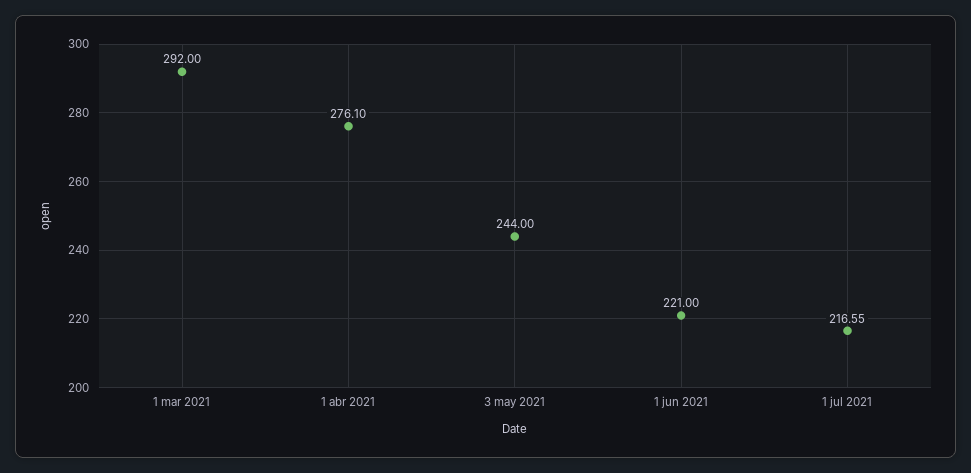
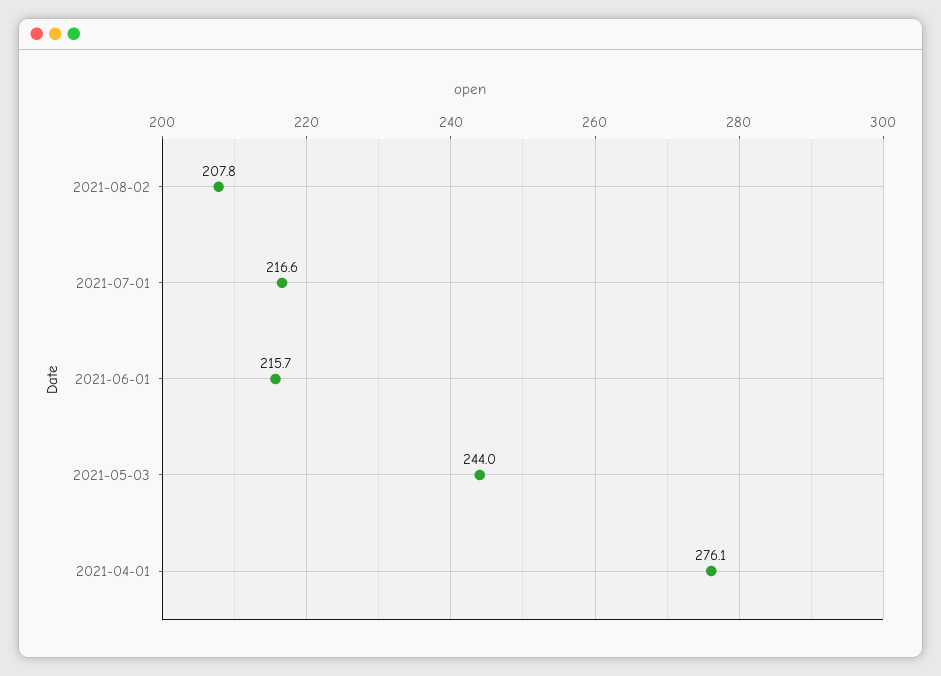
1 mar 2021: 292 -> none
1 jun 2021: 221 -> 215.7
2021-08-02: none -> 207.8

